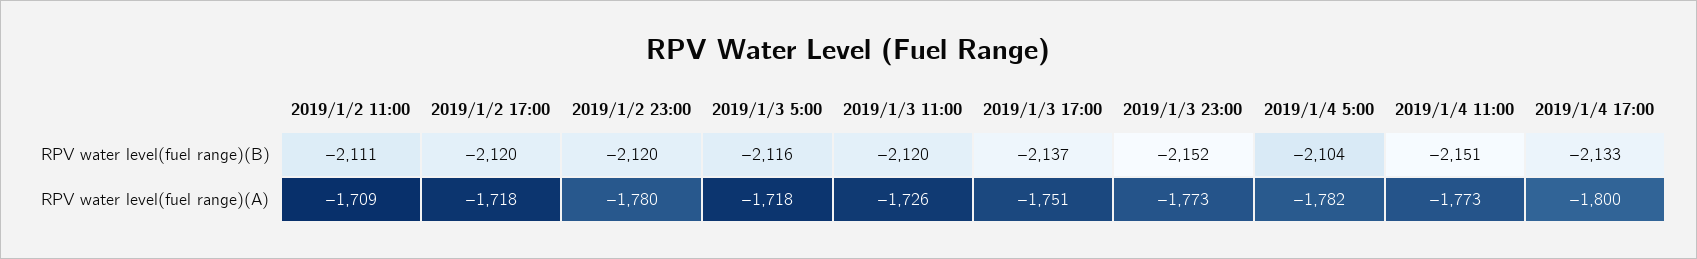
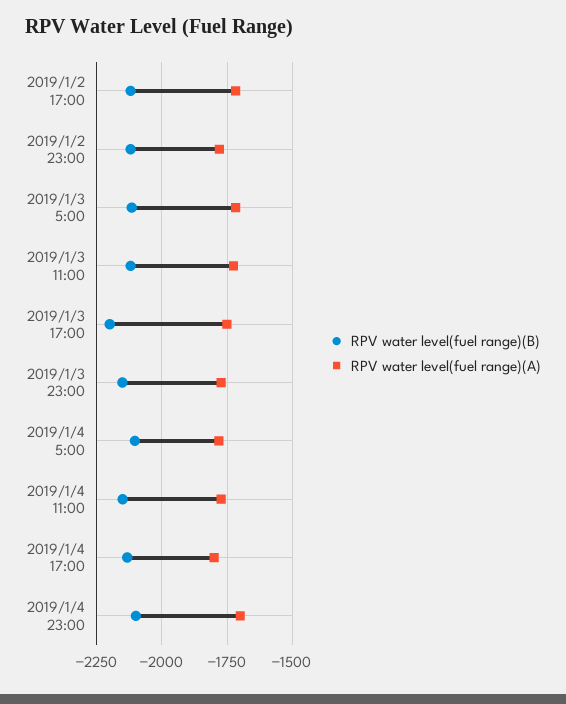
RPV water level(fuel range)(B), 2019/1/2 11:00: -2111 -> none
RPV water level(fuel range)(B), 2019/1/3 17:00: -2137 -> -2200
RPV water level(fuel range)(A), 2019/1/2 11:00: -1709 -> none
RPV water level(fuel range)(B), 2019/1/4 23:00: none -> -2100
RPV water level(fuel range)(A), 2019/1/4 23:00: none -> -1700

